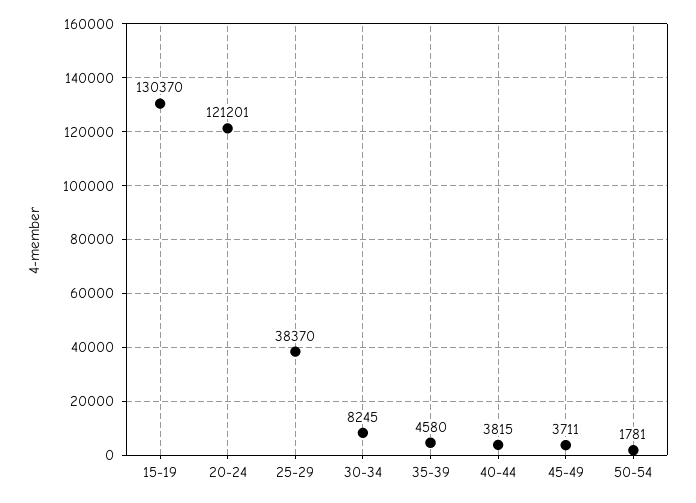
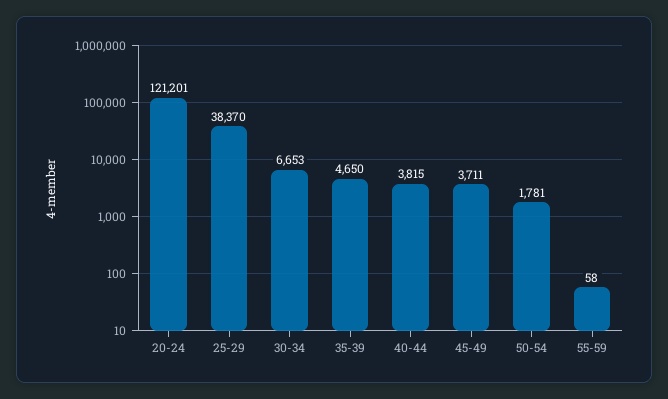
15-19: 130370 -> none
30-34: 8245 -> 6653
35-39: 4580 -> 4650
55-59: none -> 58

